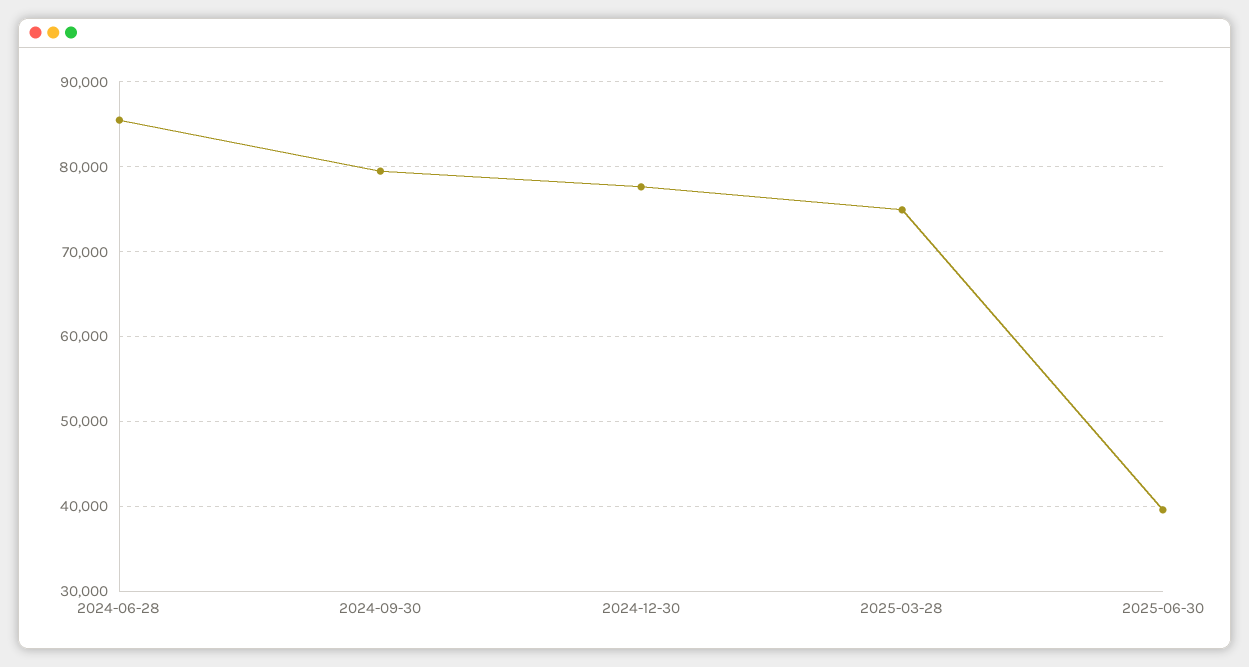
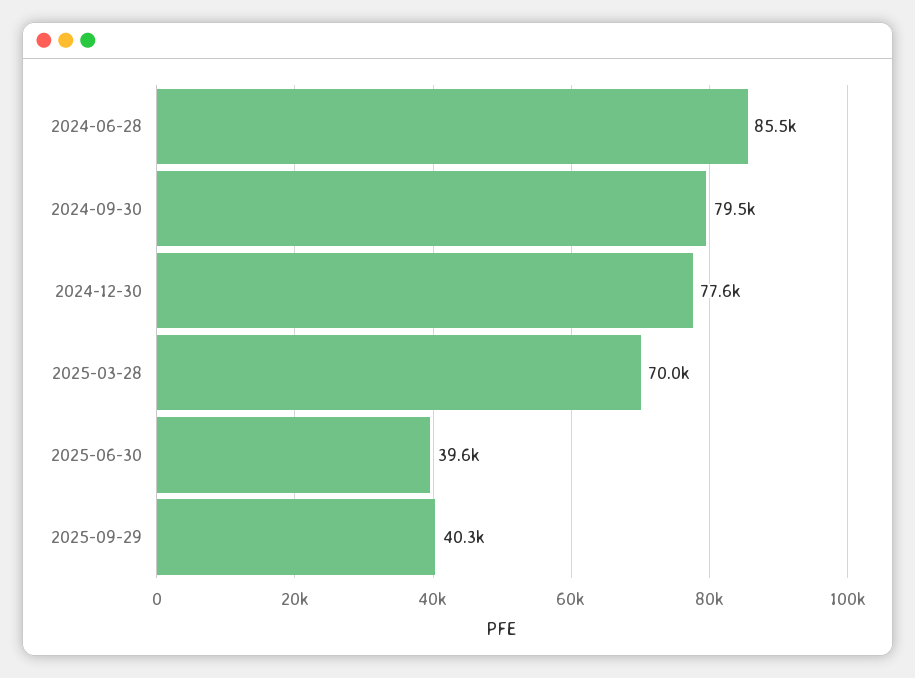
2025-03-28: 75000 -> 70000
2025-09-29: none -> 40300

